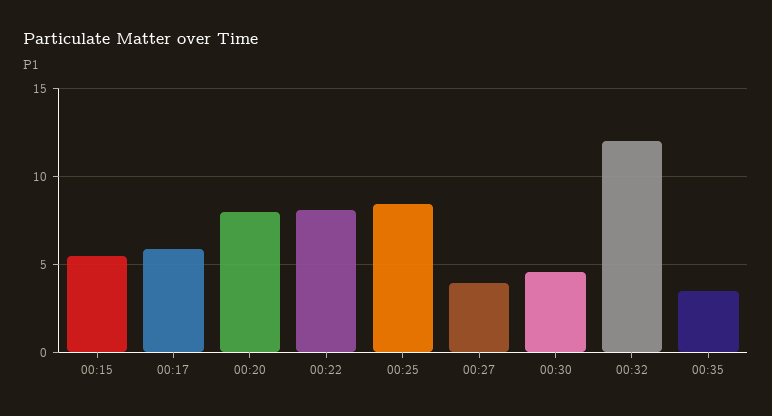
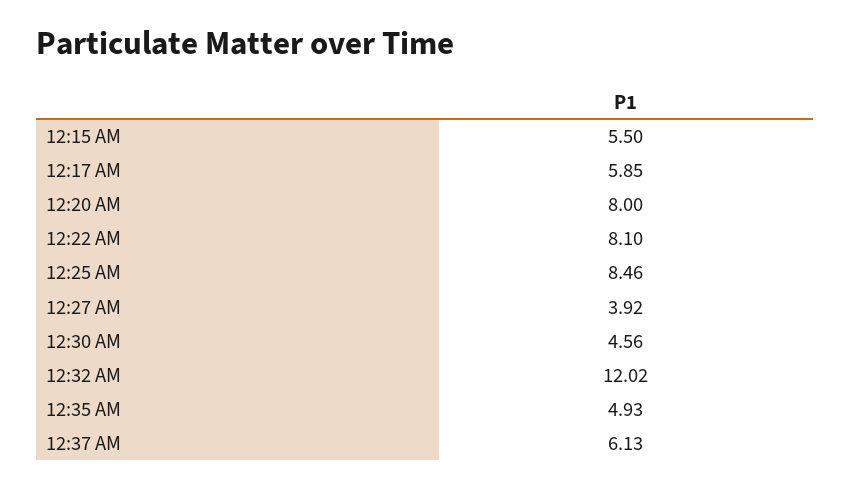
00:35: 3.5 -> 4.93
12:37 AM: none -> 6.13

